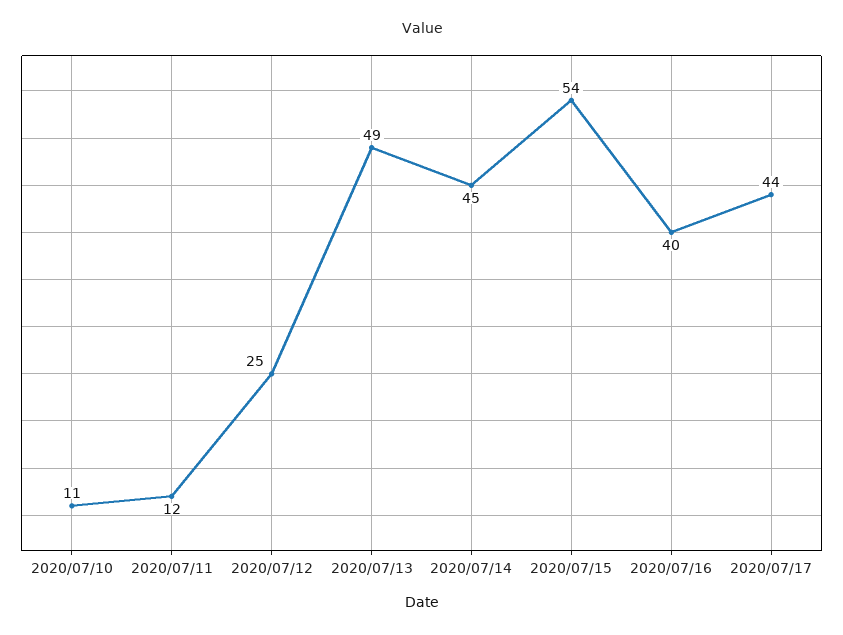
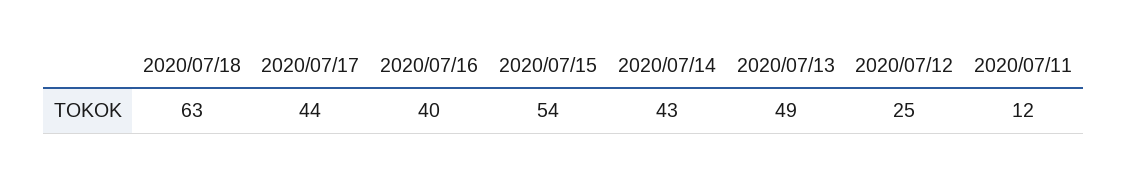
2020/07/10: 11 -> none
2020/07/14: 45 -> 43
2020/07/18: none -> 63

